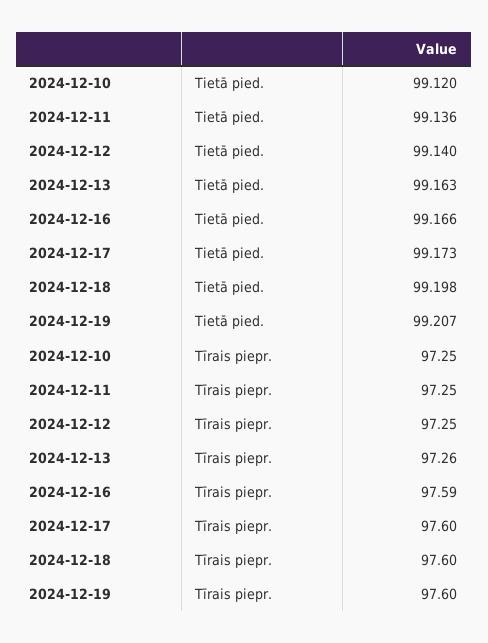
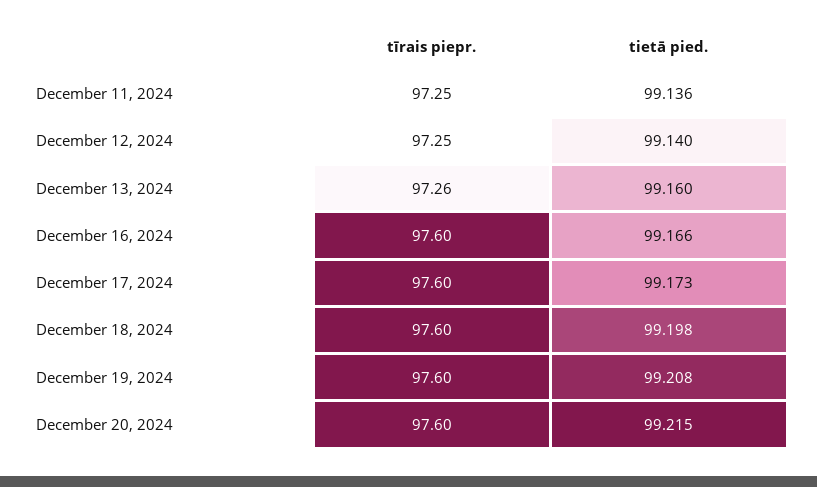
2024-12-10, Tietā pied.: 99.12 -> none
2024-12-13, Tietā pied.: 99.163 -> 99.16
2024-12-19, Tietā pied.: 99.207 -> 99.208
2024-12-10, Tīrais piepr.: 97.25 -> none
2024-12-16, Tīrais piepr.: 97.59 -> 97.6
December 20, 2024, Tīrais piepr.: none -> 97.6
December 20, 2024, Tietā pied.: none -> 99.215

